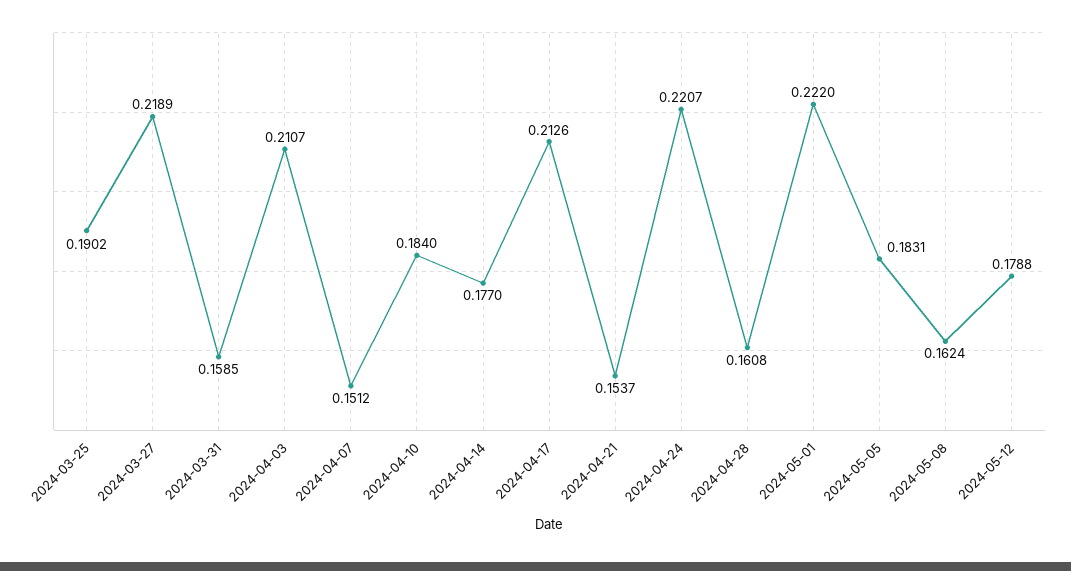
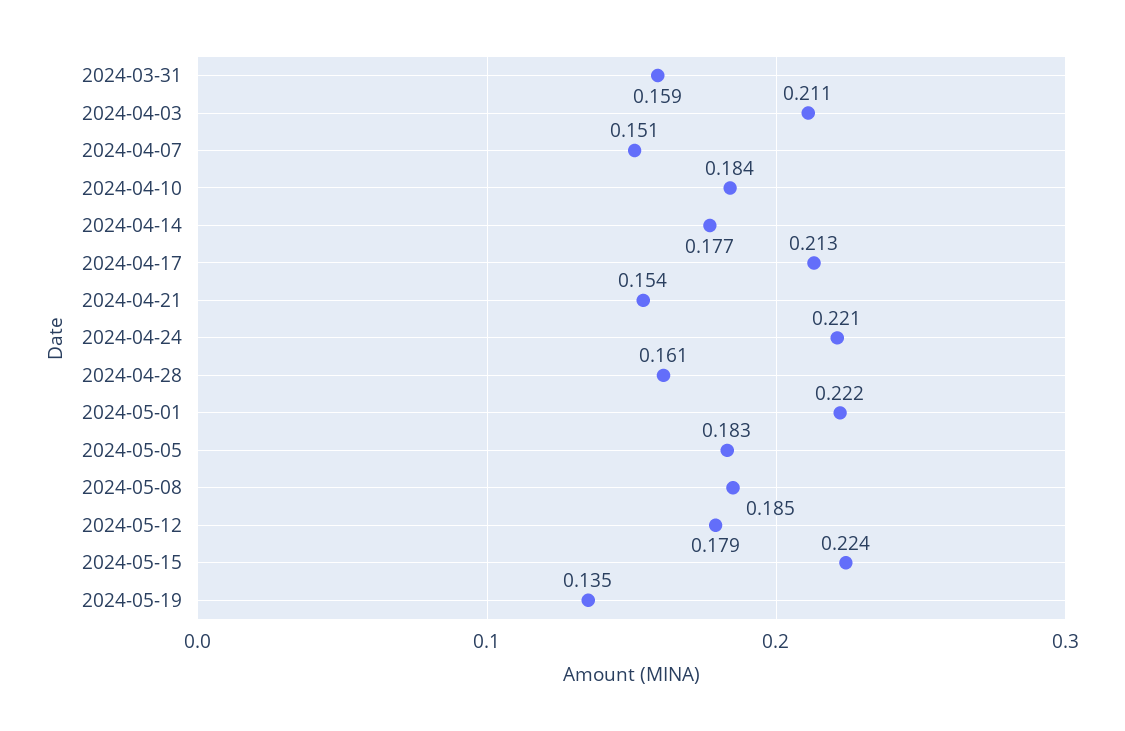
2024-03-25: 0.1902 -> none
2024-03-27: 0.2189 -> none
2024-05-08: 0.1624 -> 0.185
2024-05-15: none -> 0.224
2024-05-19: none -> 0.135

